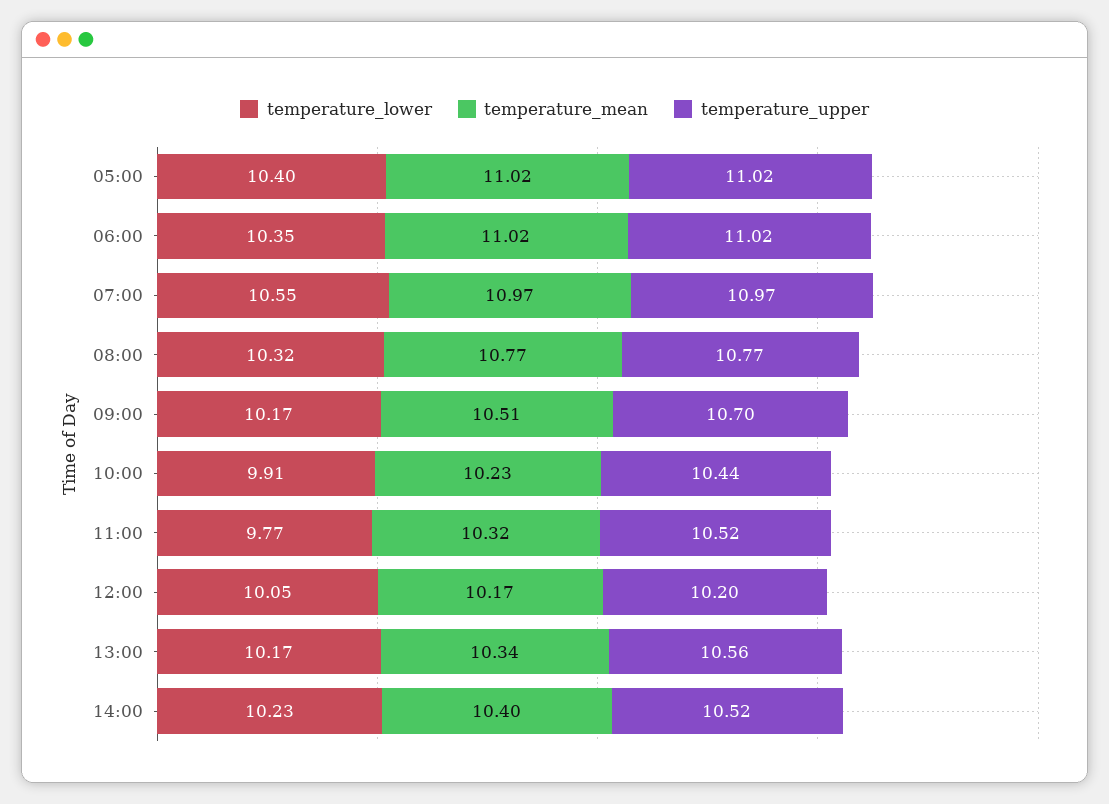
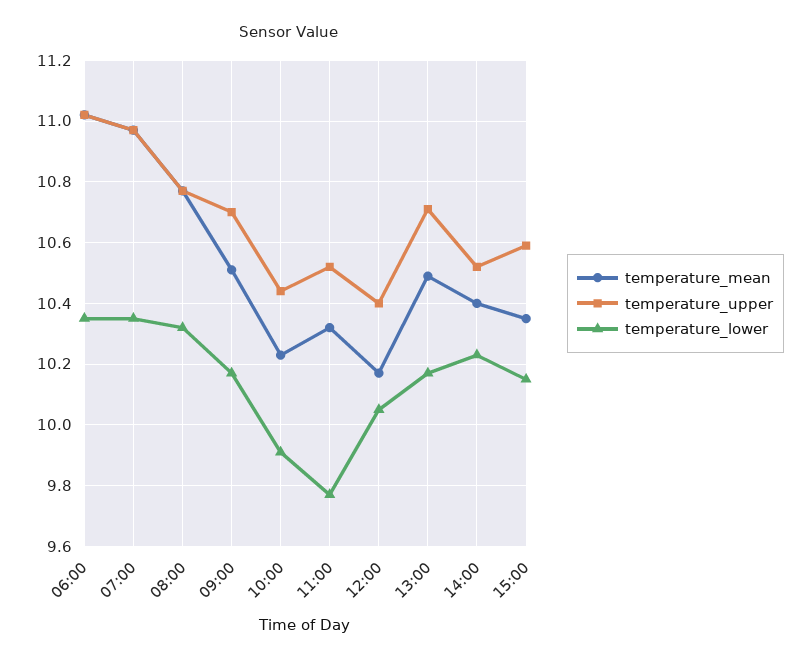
temperature_lower, 05:00: 10.4 -> none
temperature_mean, 05:00: 11.02 -> none
temperature_upper, 05:00: 11.02 -> none
temperature_lower, 07:00: 10.55 -> 10.35
temperature_upper, 12:00: 10.2 -> 10.4
temperature_mean, 13:00: 10.34 -> 10.5
temperature_upper, 13:00: 10.56 -> 10.7
temperature_mean, 15:00: none -> 10.35
temperature_upper, 15:00: none -> 10.6
temperature_lower, 15:00: none -> 10.15

